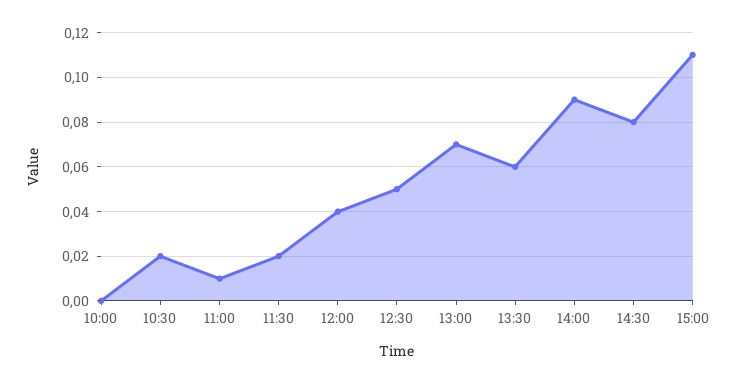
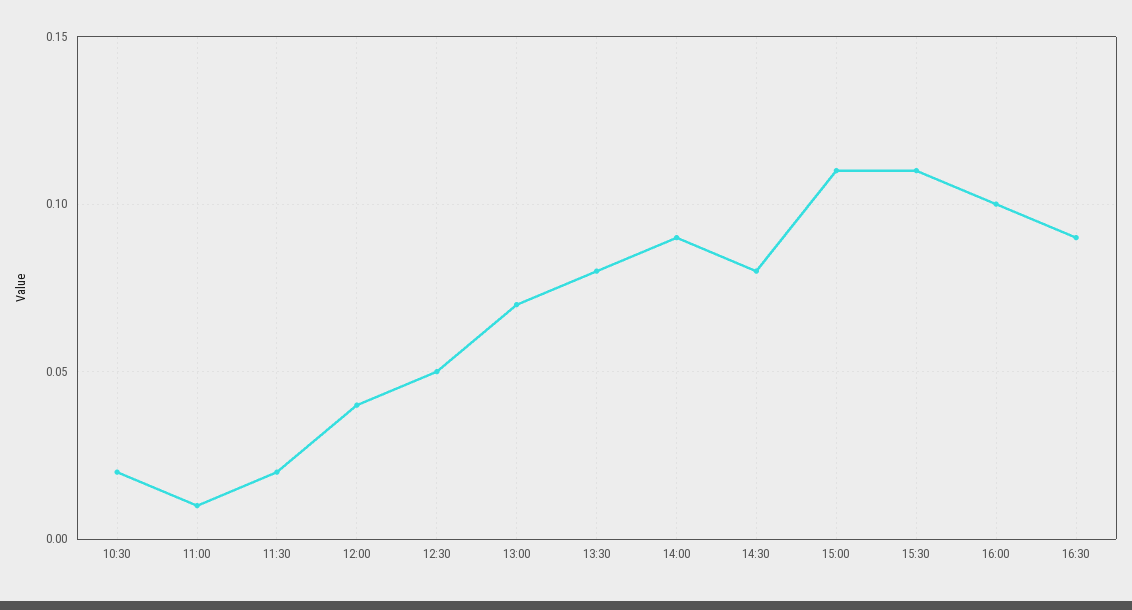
10:00: 0 -> none
13:30: 0.06 -> 0.08
15:30: none -> 0.11
16:00: none -> 0.1
16:30: none -> 0.09

